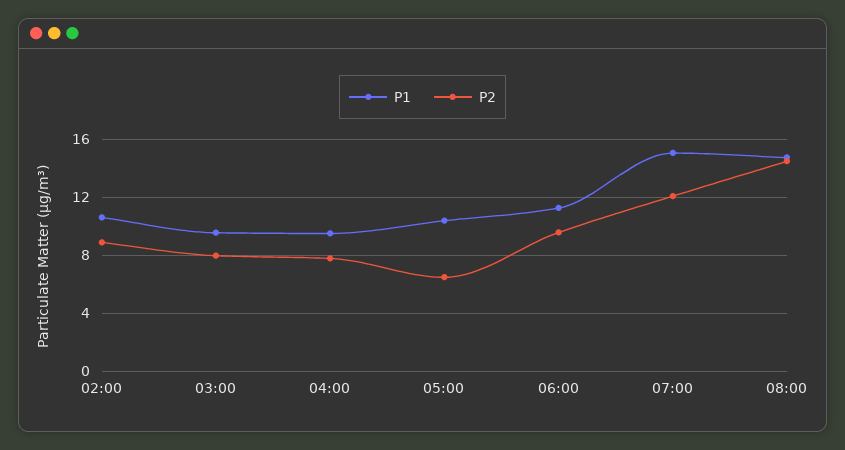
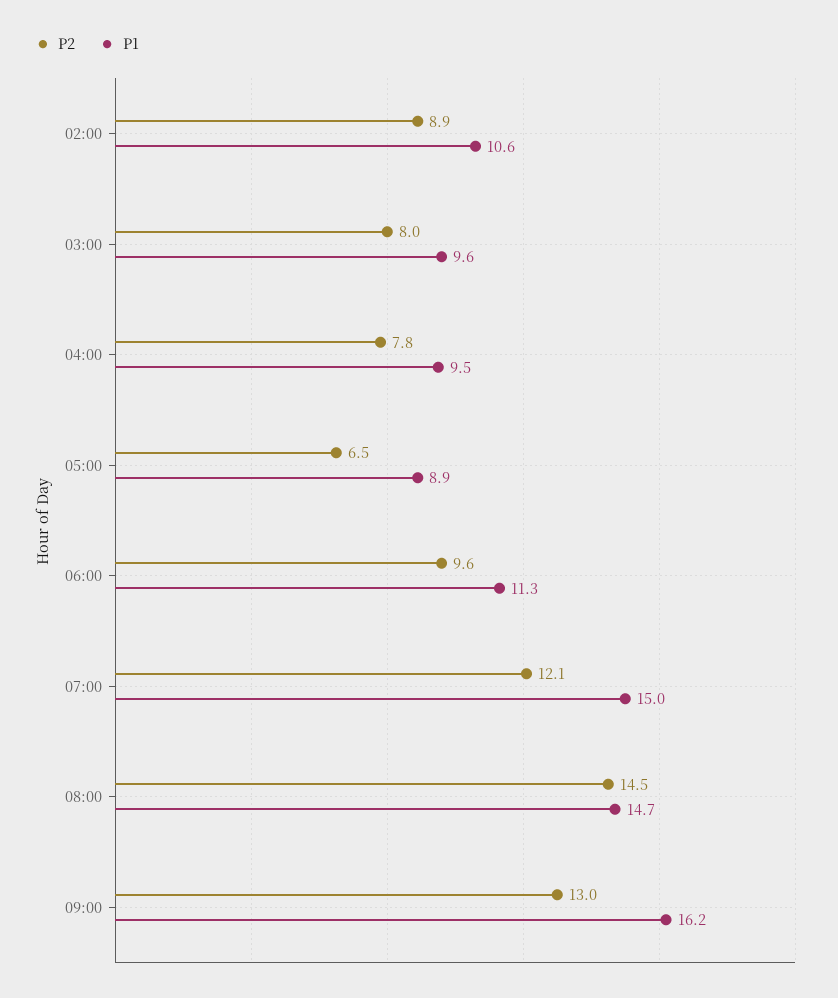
P1, 05:00: 10.5 -> 8.9
P2, 09:00: none -> 13
P1, 09:00: none -> 16.2

